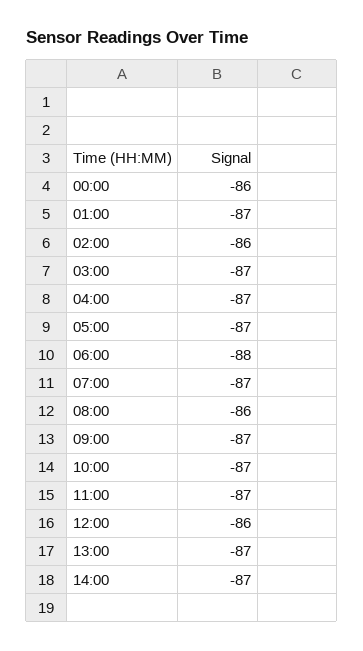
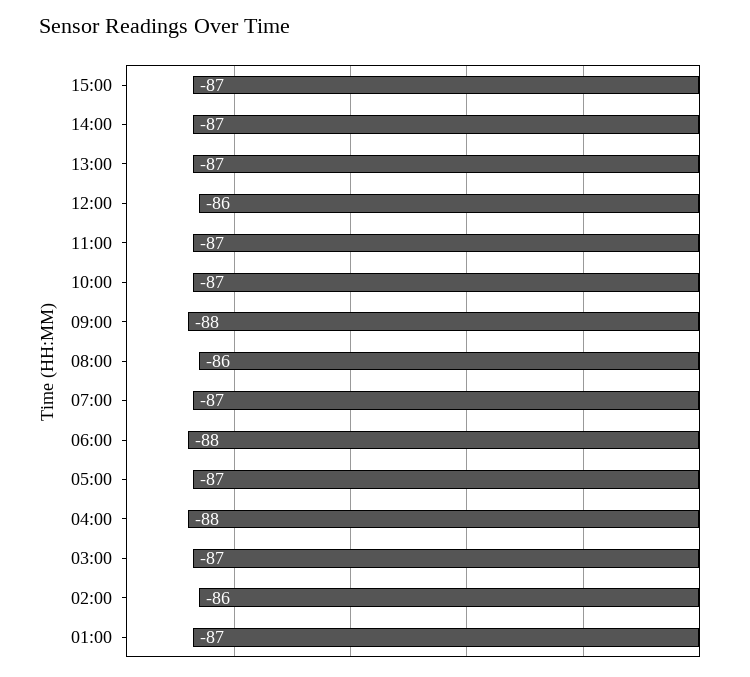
00:00: -86 -> none
04:00: -87 -> -88
09:00: -87 -> -88
15:00: none -> -87

